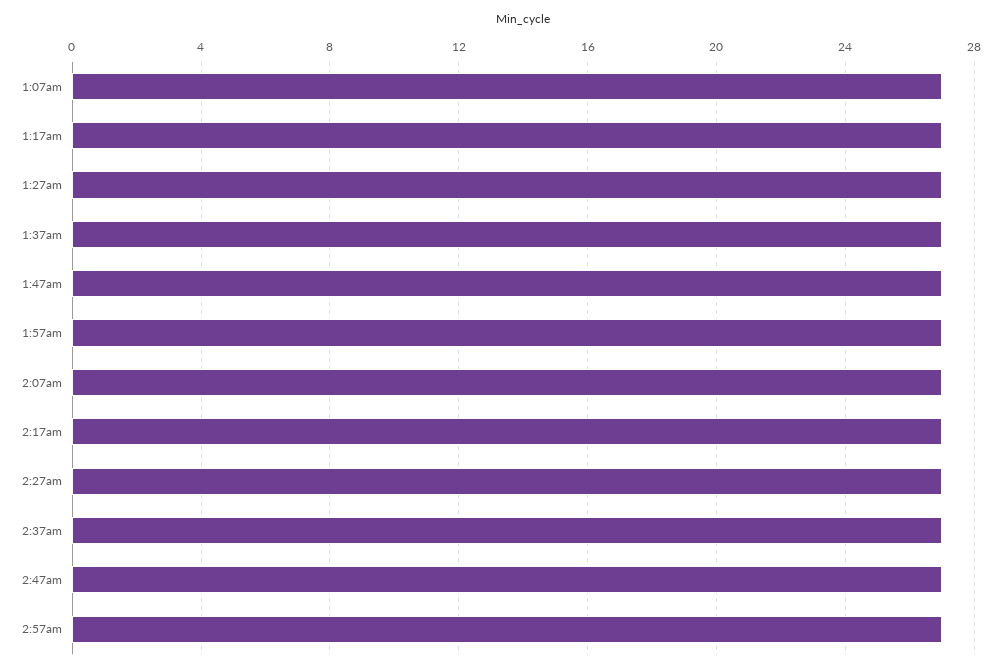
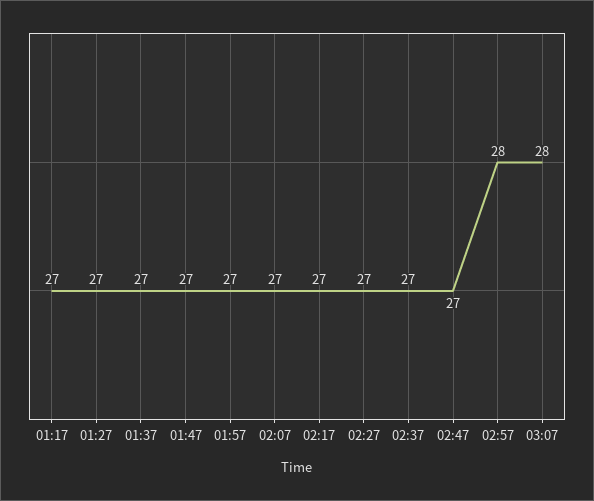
1:07am: 27 -> none
2:57am: 27 -> 28
03:07: none -> 28

